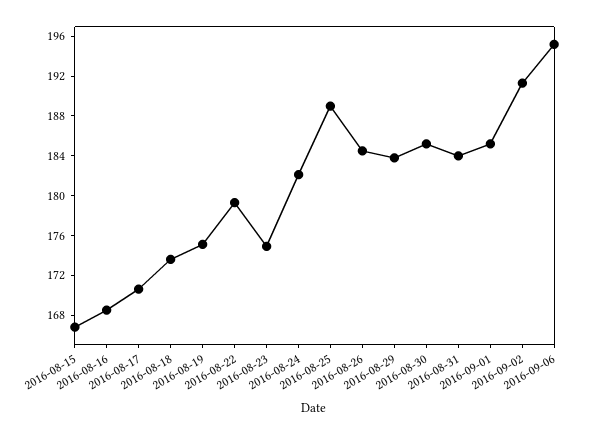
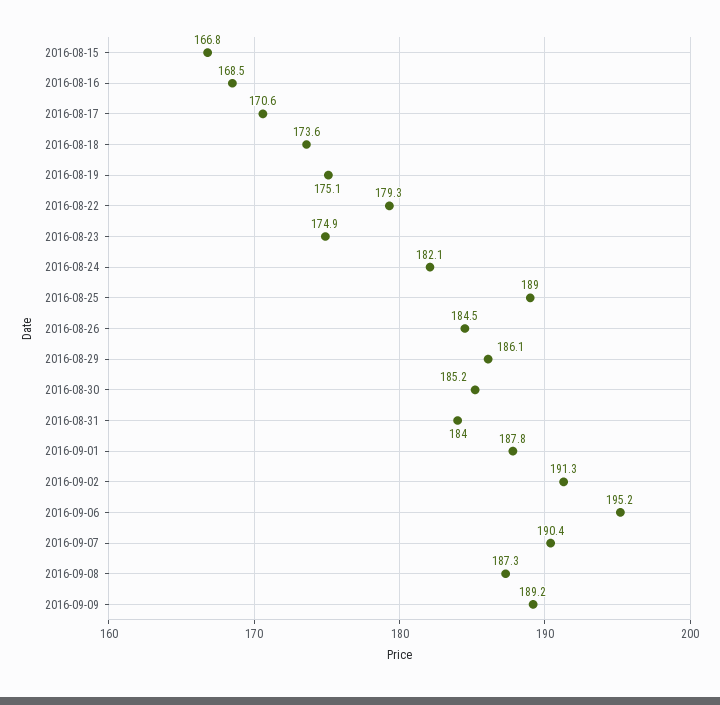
2016-08-29: 184 -> 186.1
2016-09-01: 185 -> 187.8
2016-09-07: none -> 190.4
2016-09-08: none -> 187.3
2016-09-09: none -> 189.2

